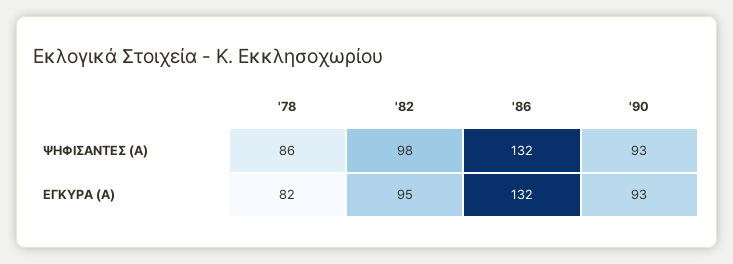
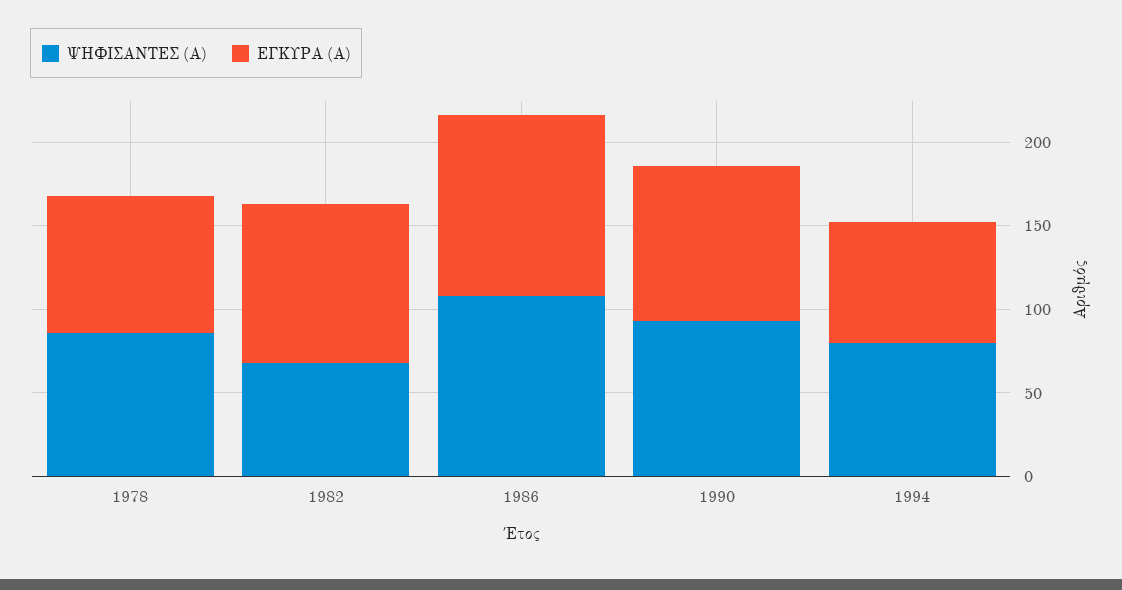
ΨΗΦΙΣΑΝΤΕΣ (Α), '82: 98 -> 70
ΨΗΦΙΣΑΝΤΕΣ (Α), '86: 132 -> 110
ΕΓΚΥΡΑ (Α), '86: 132 -> 110
ΨΗΦΙΣΑΝΤΕΣ (Α), 1994: none -> 80
ΕΓΚΥΡΑ (Α), 1994: none -> 70

